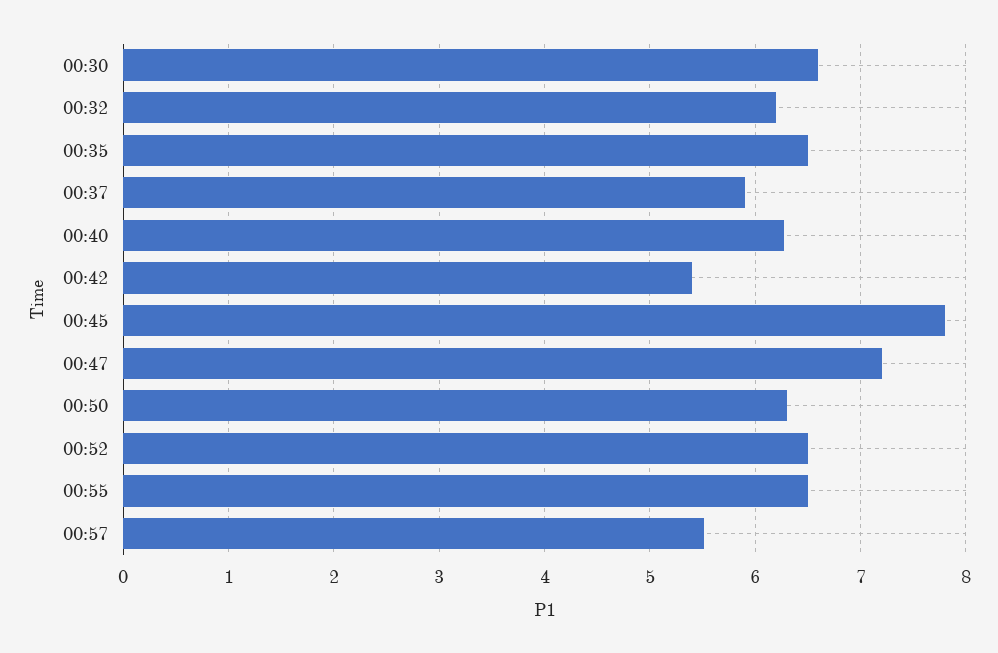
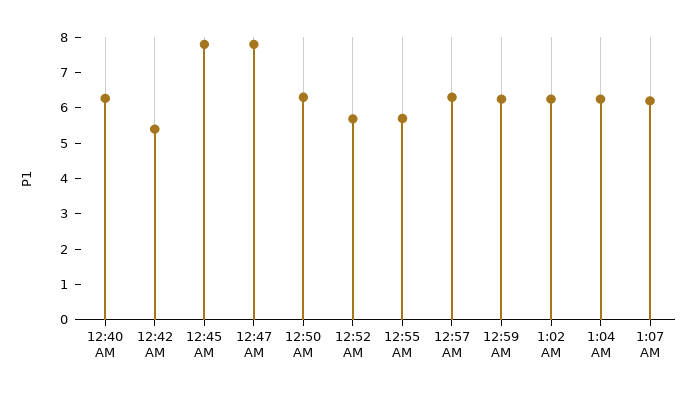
00:30: 6.6 -> none
00:32: 6.2 -> none
00:35: 6.5 -> none
00:37: 5.9 -> none
00:47: 7.2 -> 7.75
00:52: 6.5 -> 5.75
00:55: 6.5 -> 5.75
00:57: 5.5 -> 6.25
12:59 AM: none -> 6.25
1:02 AM: none -> 6.25
1:04 AM: none -> 6.25
1:07 AM: none -> 6.25

